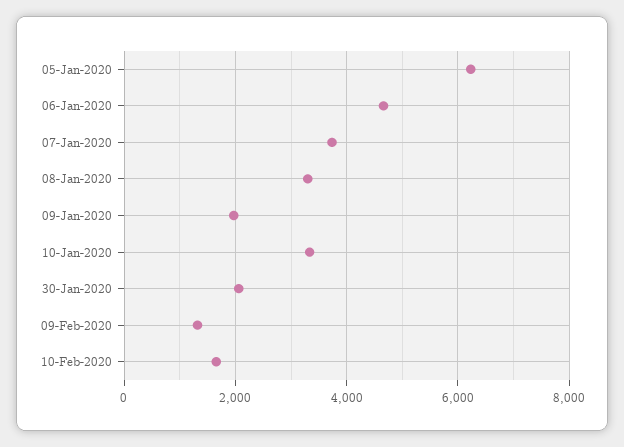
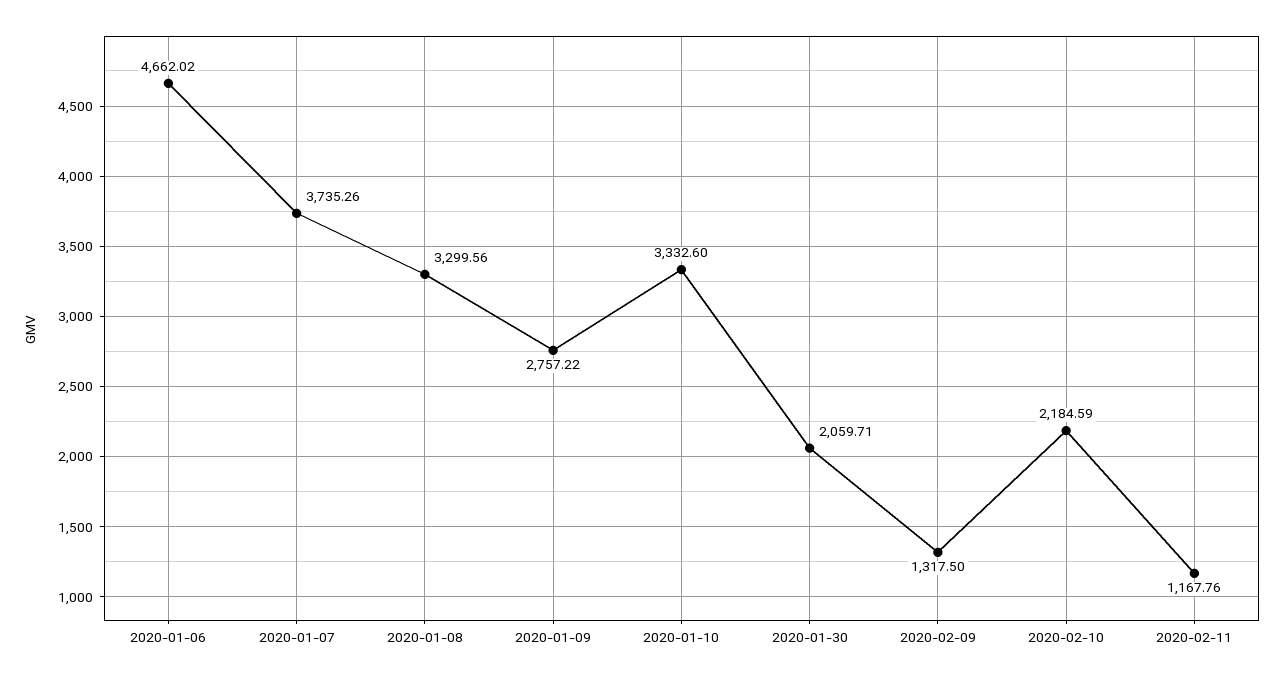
05-Jan-2020: 6200 -> none
09-Jan-2020: 2000 -> 2757.22
10-Feb-2020: 1600 -> 2184.59
2020-02-11: none -> 1167.76

